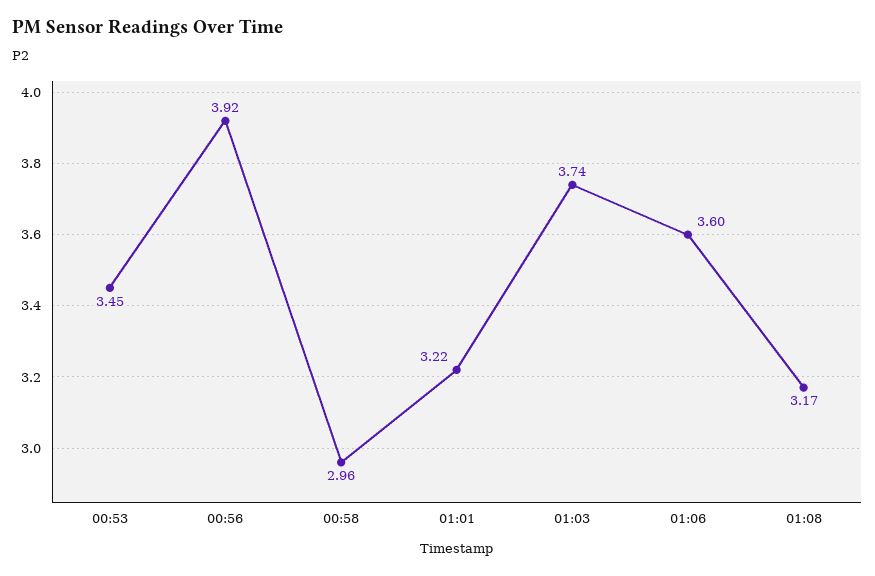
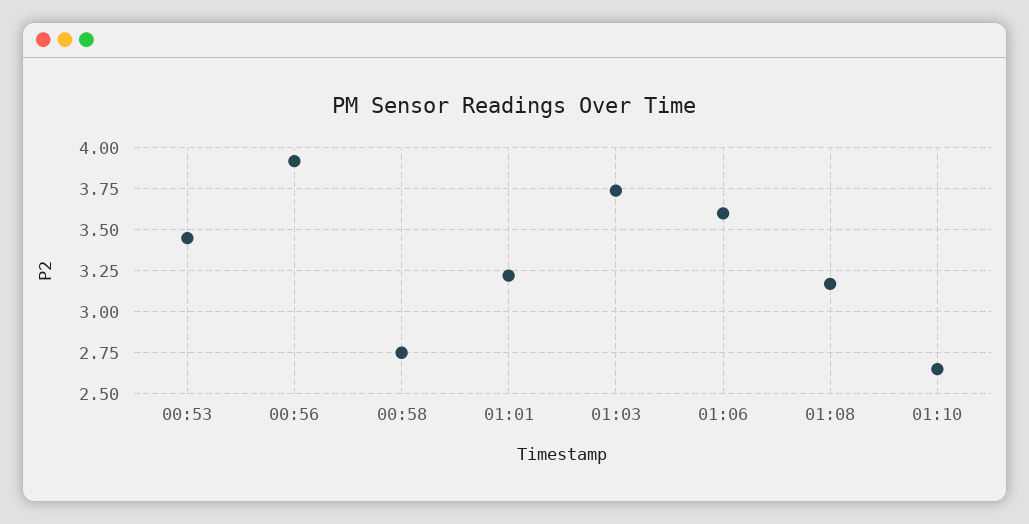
00:58: 2.96 -> 2.75
01:10: none -> 2.65

